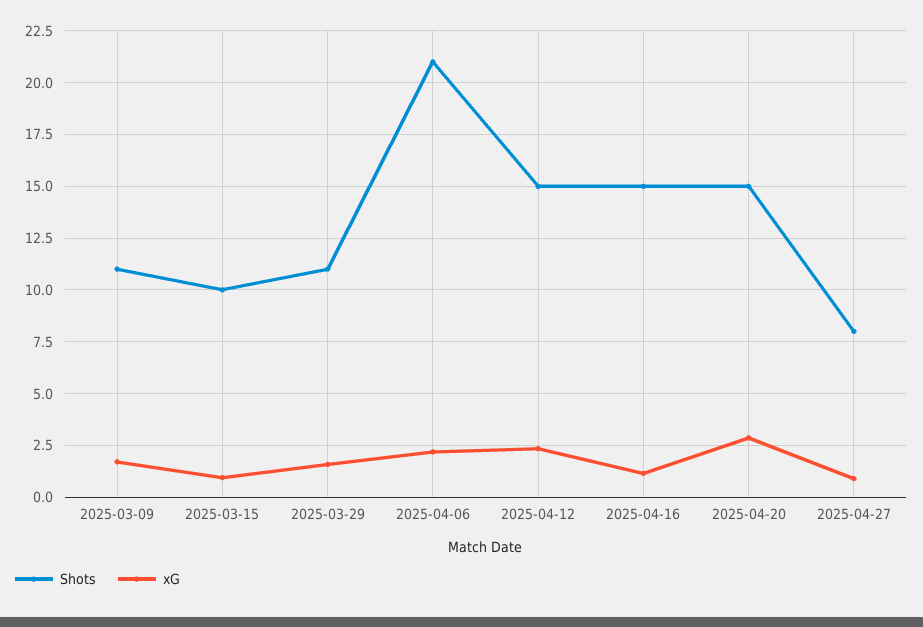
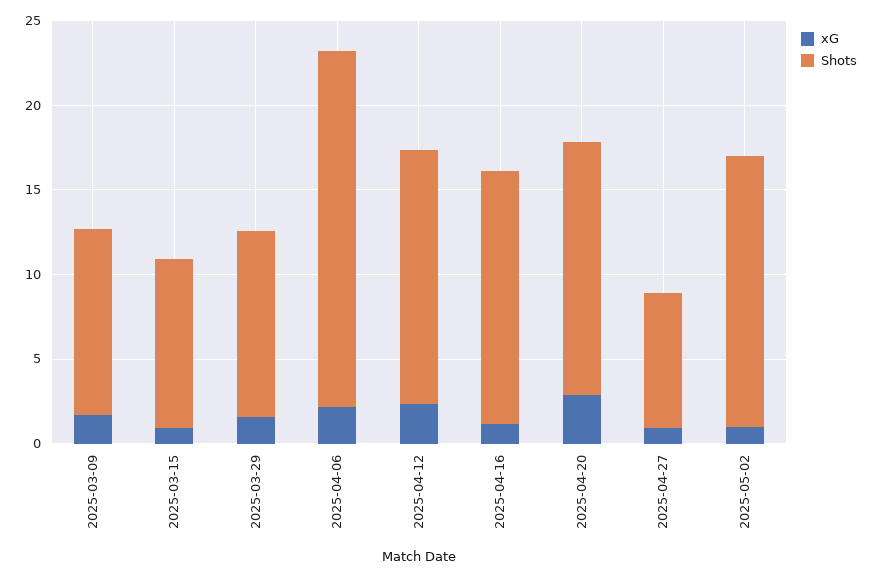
xG, 2025-05-02: none -> 1
Shots, 2025-05-02: none -> 16

